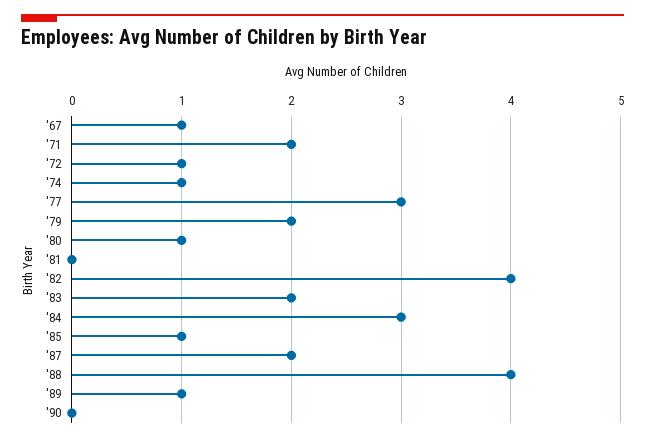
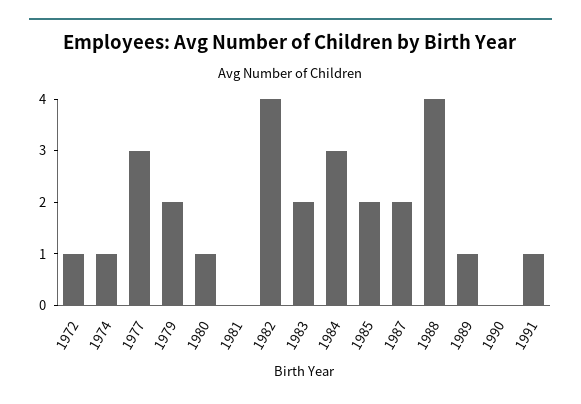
'67: 1 -> none
'71: 2 -> none
'85: 1 -> 2
1991: none -> 1

